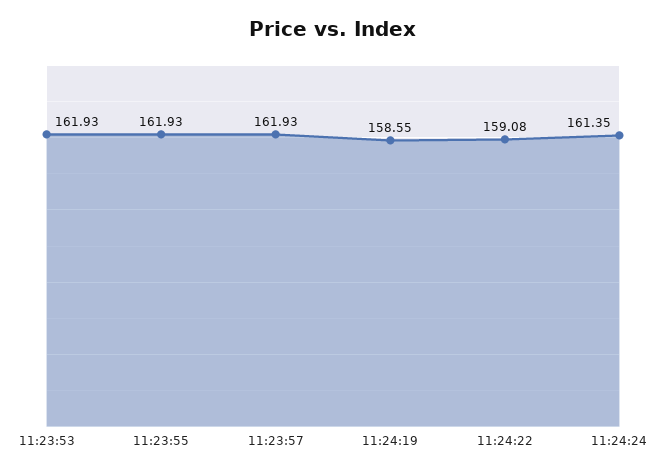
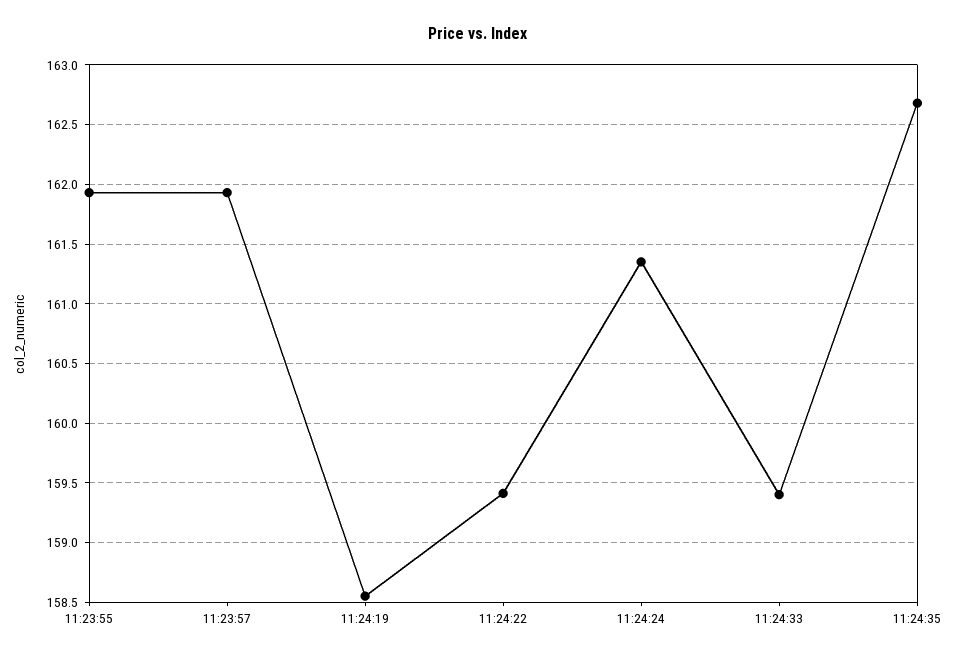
11:23:53: 161.93 -> none
11:24:22: 159.08 -> 159.4
11:24:33: none -> 159.4
11:24:35: none -> 162.7

